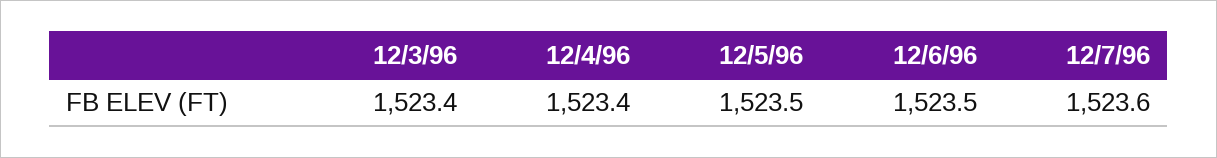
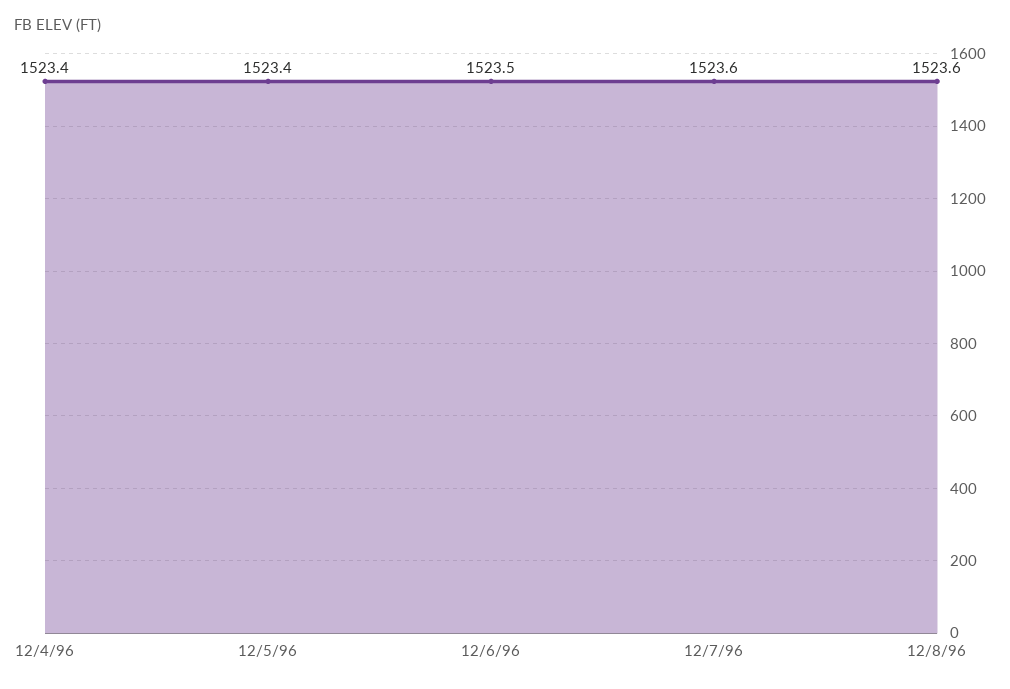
12/3/96: 1523.4 -> none
12/5/96: 1523.5 -> 1523.4
12/8/96: none -> 1523.6

